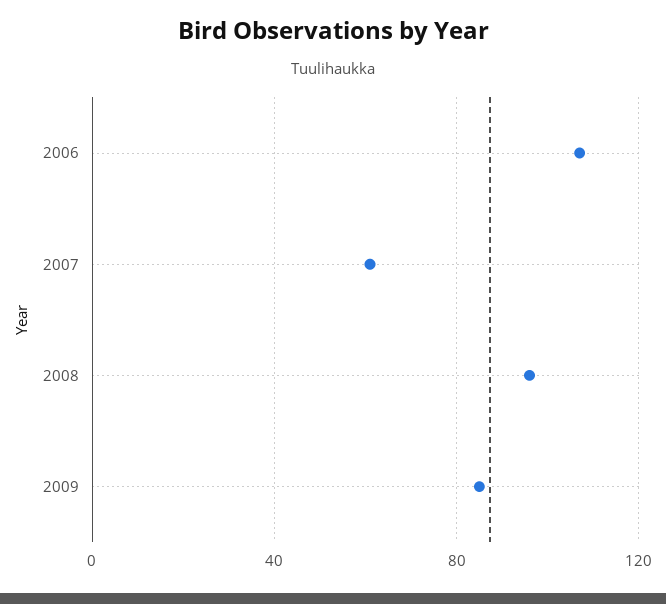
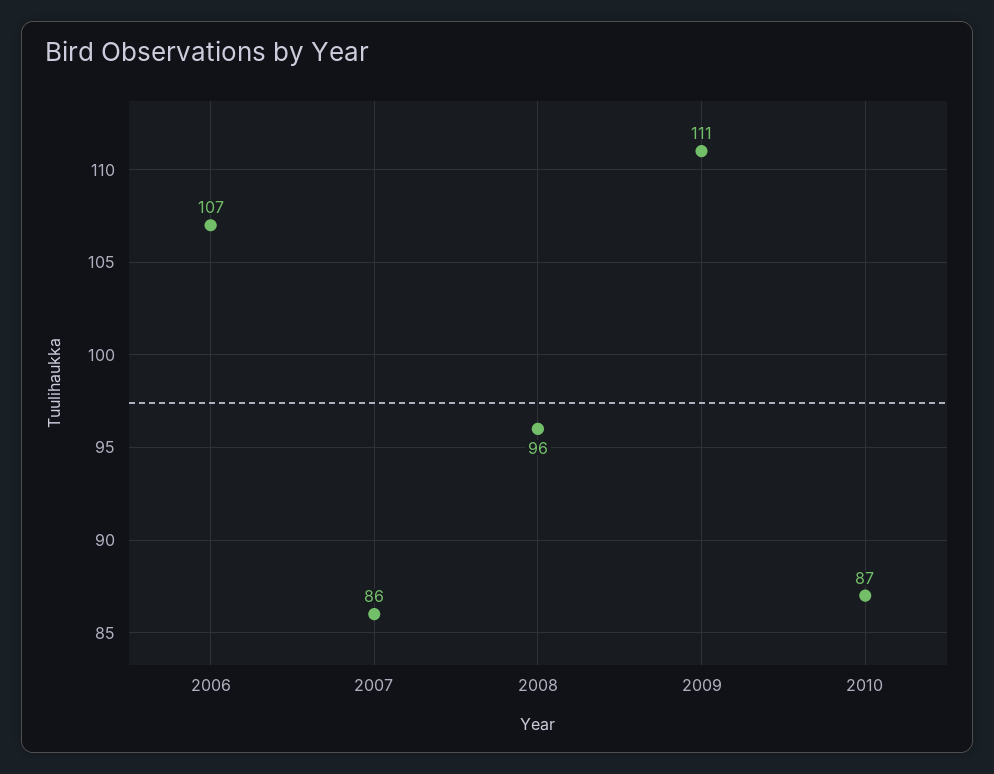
2007: 60 -> 86
2009: 85 -> 111
2010: none -> 87

